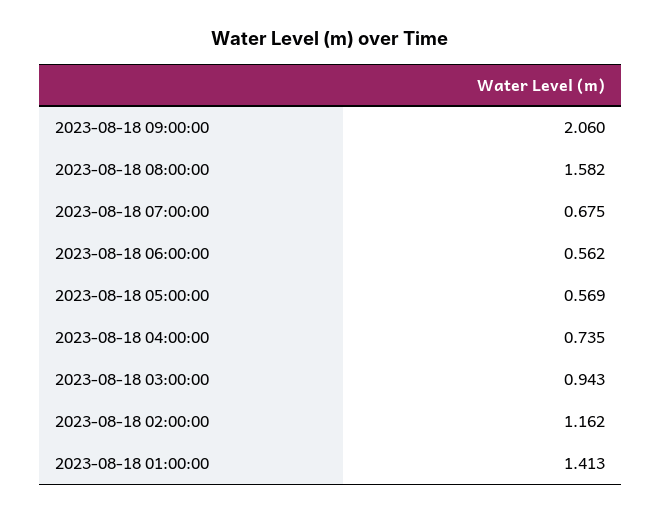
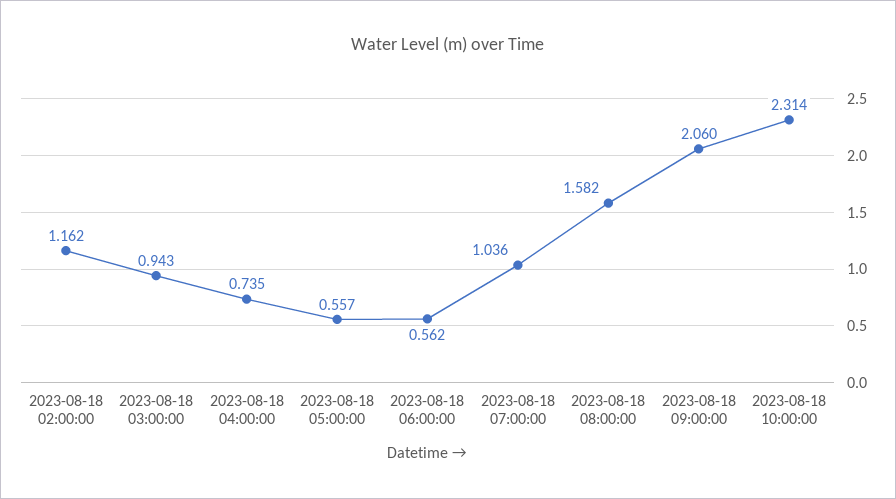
2023-08-18 07:00:00: 0.675 -> 1.036
2023-08-18 05:00:00: 0.569 -> 0.557
2023-08-18 01:00:00: 1.413 -> none
2023-08-18 10:00:00: none -> 2.314

